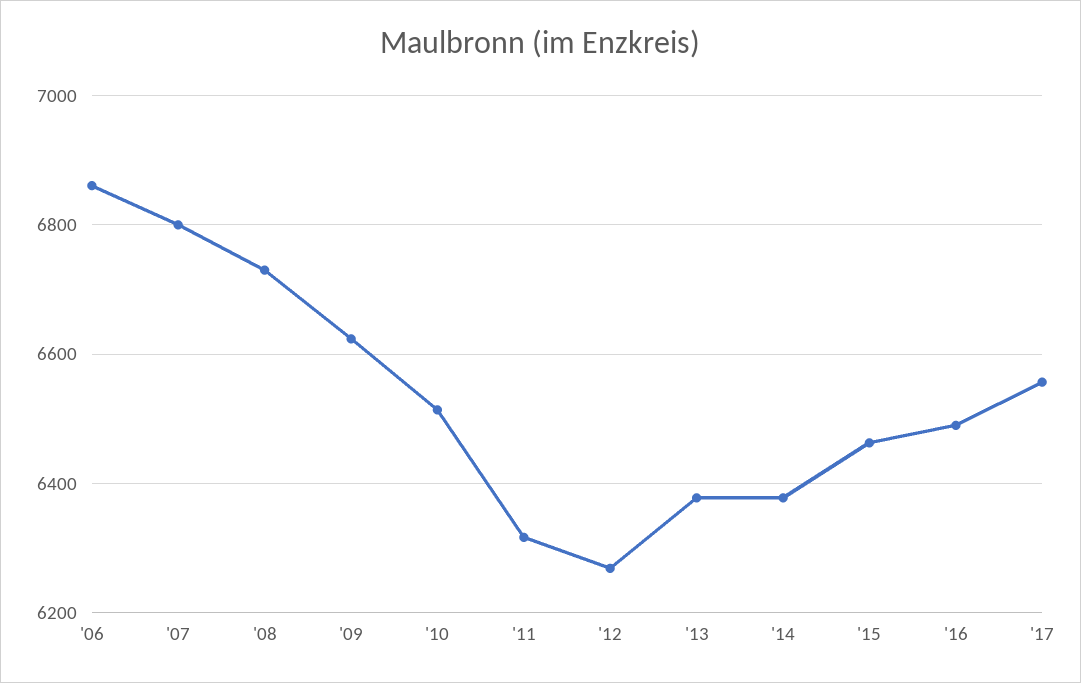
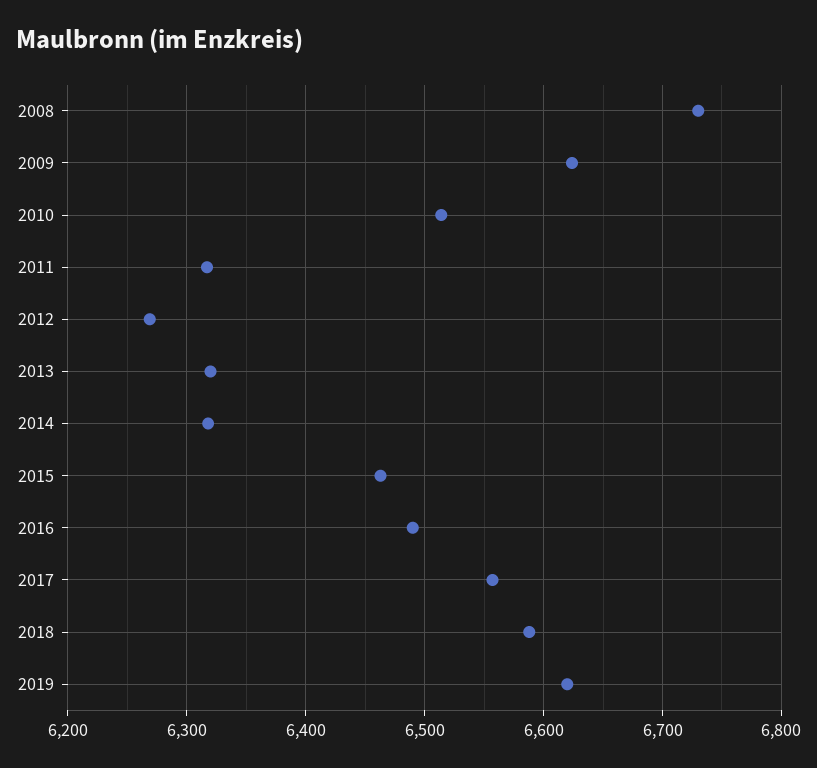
'06: 6860 -> none
'07: 6800 -> none
'13: 6380 -> 6320
'14: 6380 -> 6320
2018: none -> 6590
2019: none -> 6620

